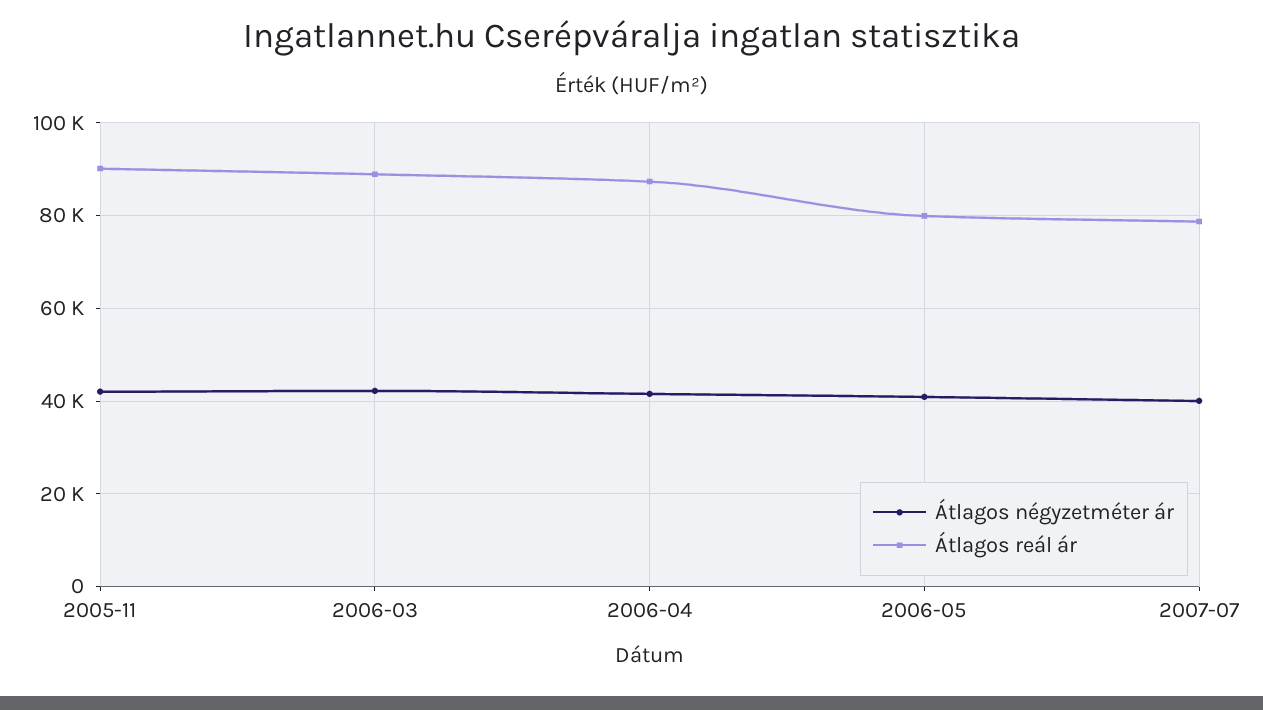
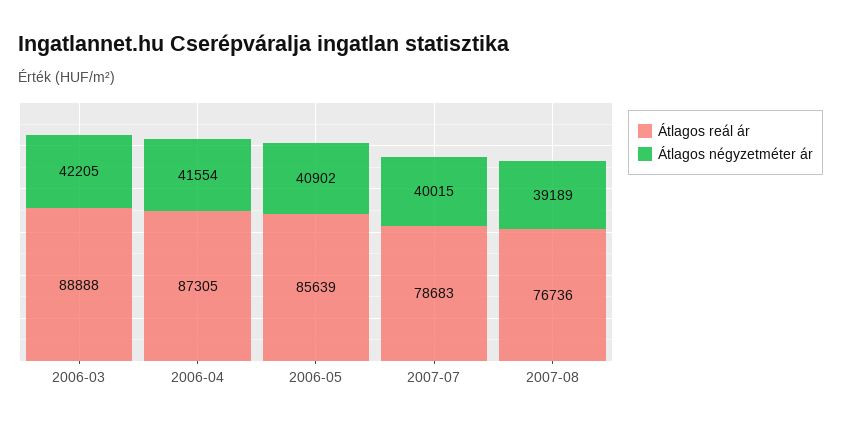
Átlagos négyzetméter ár, 2005-11: 42000 -> none
Átlagos reál ár, 2005-11: 90000 -> none
Átlagos reál ár, 2006-05: 80000 -> 85639
Átlagos reál ár, 2007-08: none -> 76736
Átlagos négyzetméter ár, 2007-08: none -> 39189

